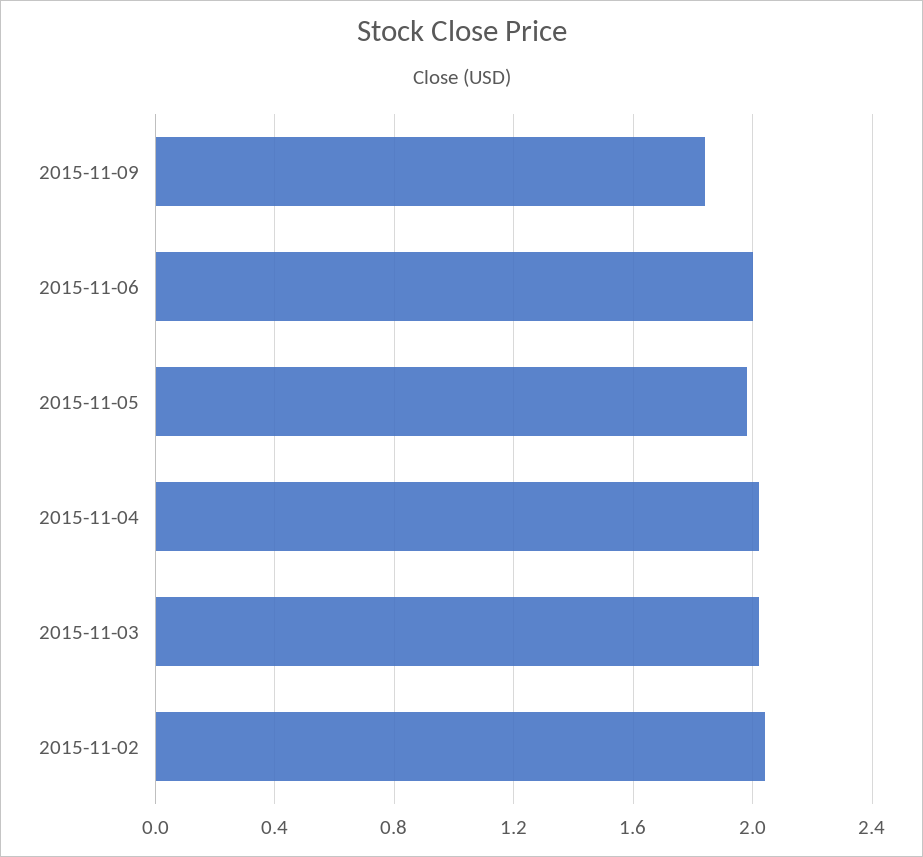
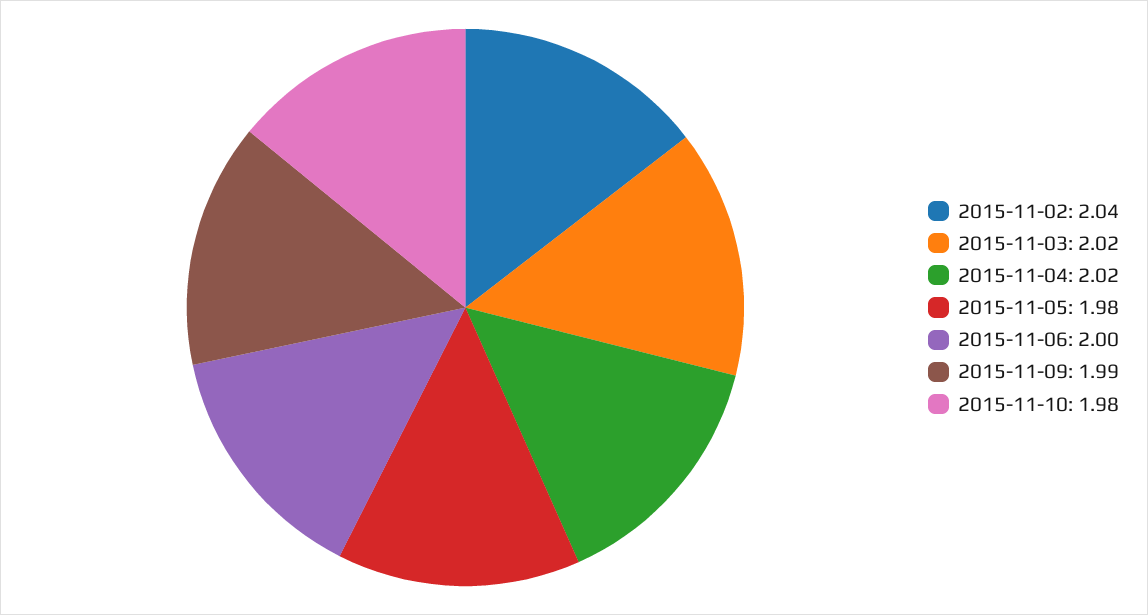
2015-11-09: 1.85 -> 1.99
2015-11-10: none -> 1.98

